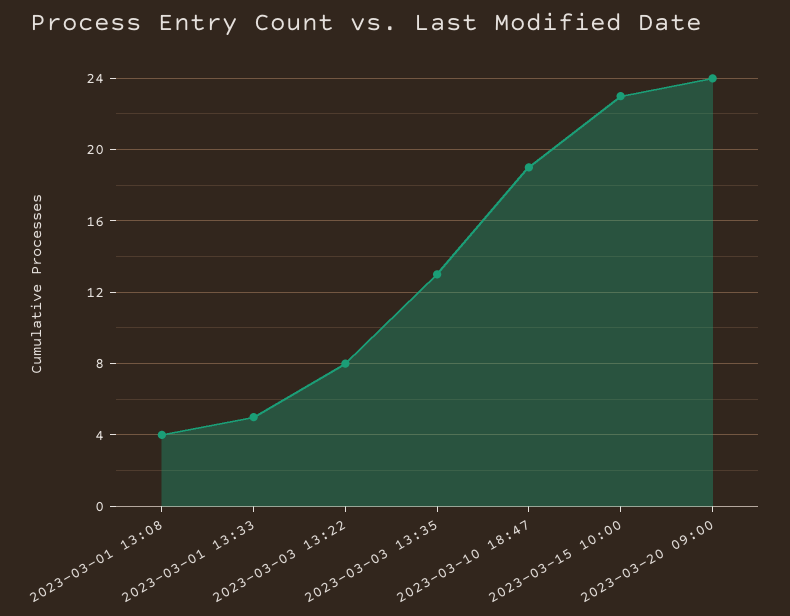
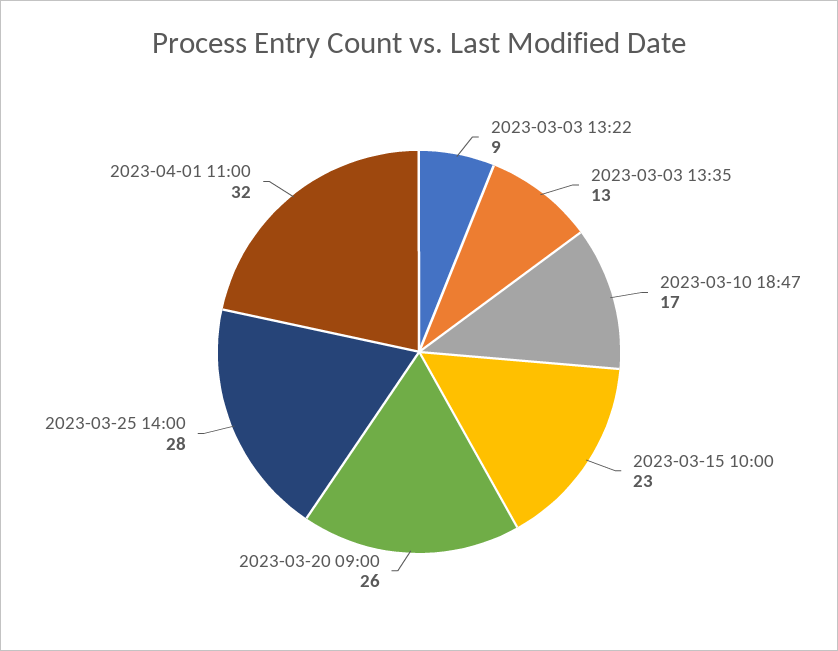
2023-03-01 13:08: 4 -> none
2023-03-01 13:33: 5 -> none
2023-03-03 13:22: 8 -> 9
2023-03-10 18:47: 19 -> 17
2023-03-20 09:00: 24 -> 26
2023-03-25 14:00: none -> 28
2023-04-01 11:00: none -> 32

